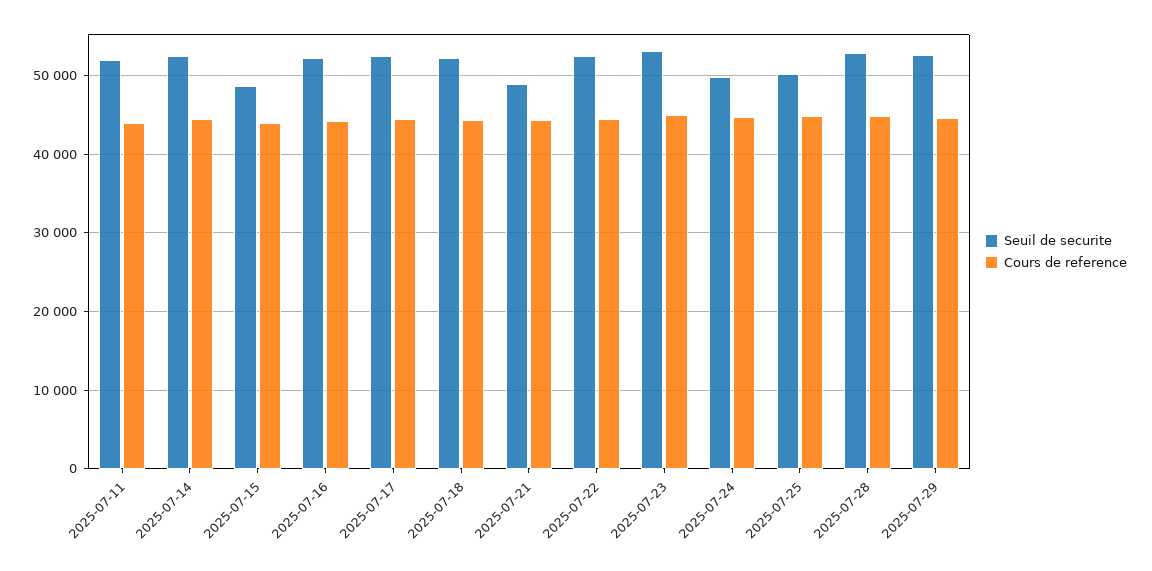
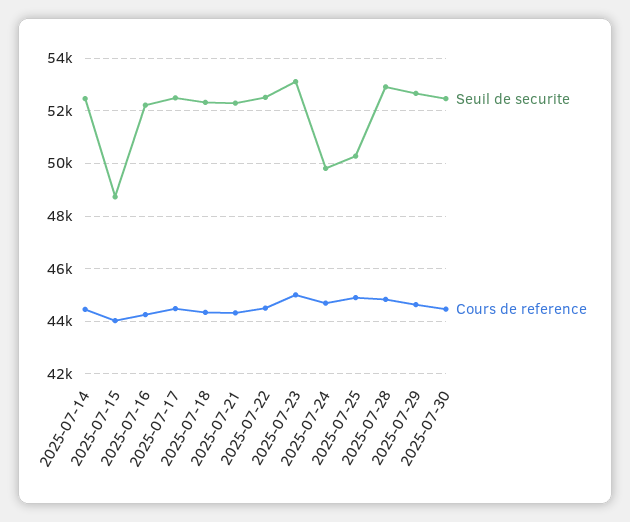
Seuil de securite, 2025-07-11: 52000 -> none
Cours de reference, 2025-07-11: 44000 -> none
Seuil de securite, 2025-07-21: 49000 -> 52250
Seuil de securite, 2025-07-30: none -> 52500
Cours de reference, 2025-07-30: none -> 44500

